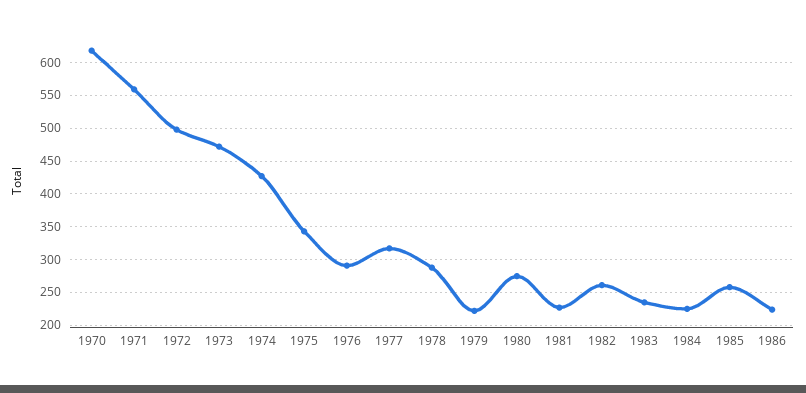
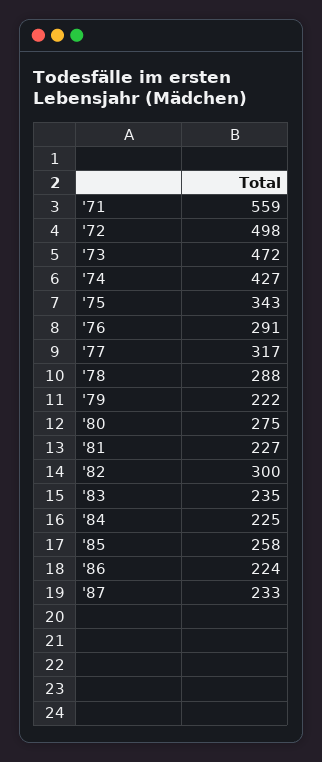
1970: 620 -> none
1982: 260 -> 300
'87: none -> 233

